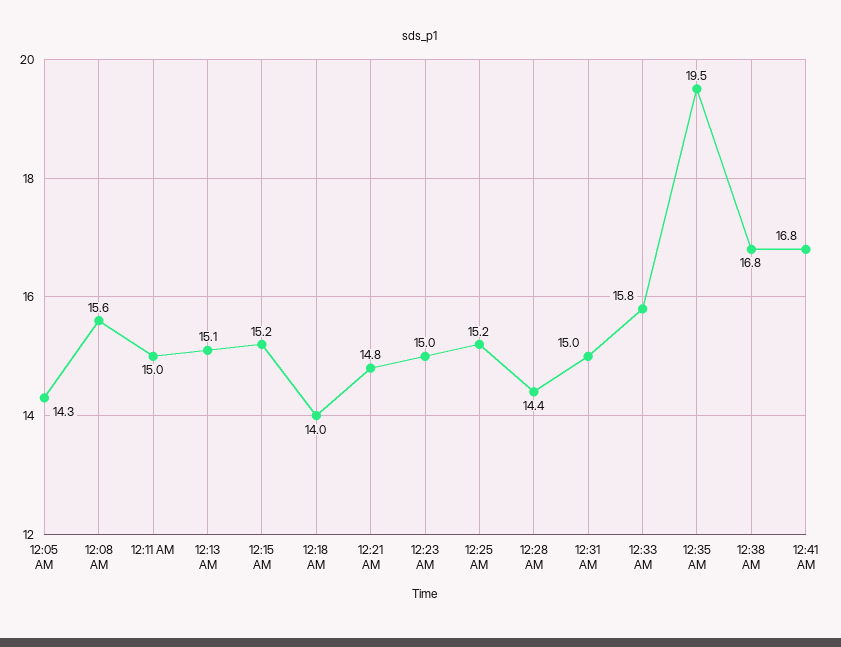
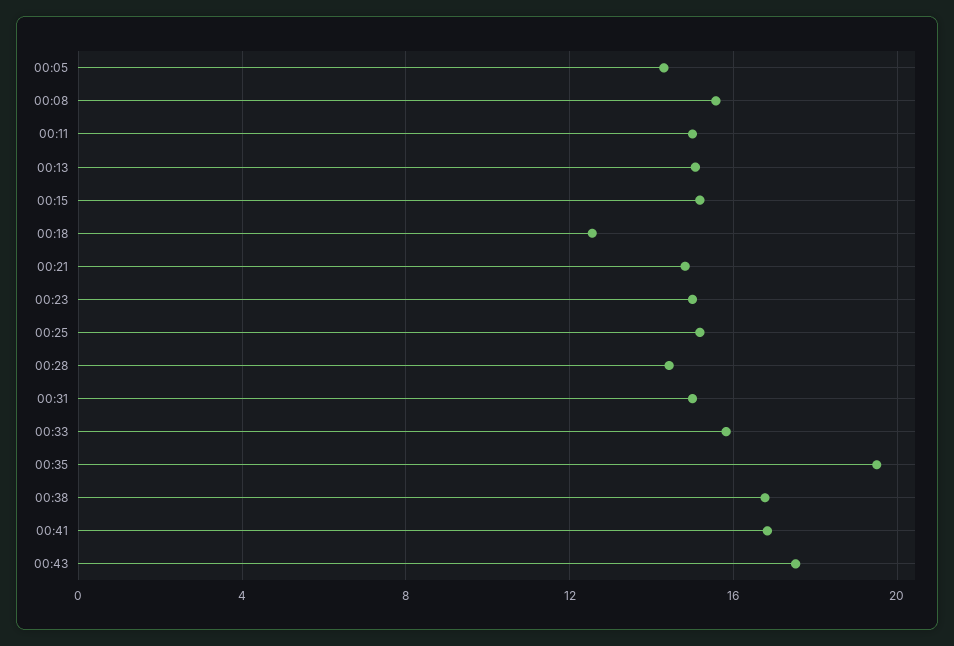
12:18 AM: 14 -> 12.5
00:43: none -> 17.5

